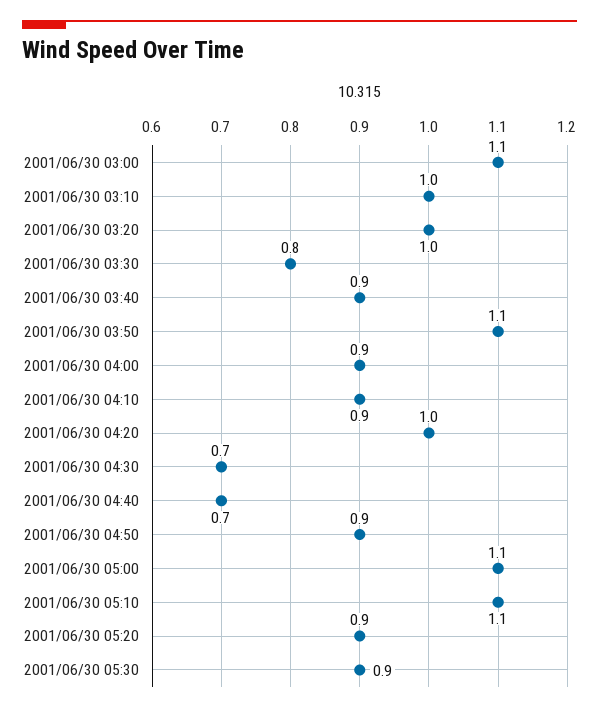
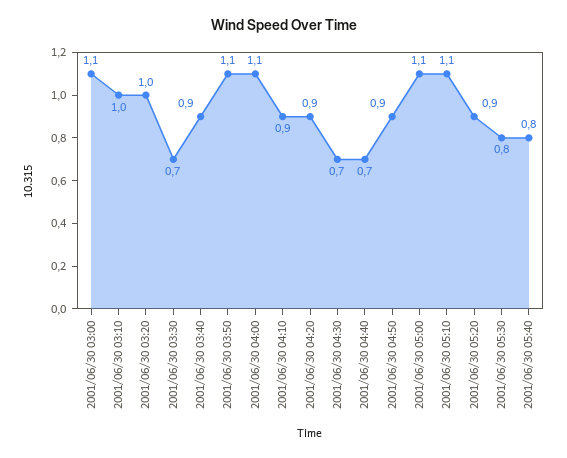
2001/06/30 03:30: 0.8 -> 0.7
2001/06/30 04:00: 0.9 -> 1.1
2001/06/30 04:20: 1 -> 0.9
2001/06/30 05:30: 0.9 -> 0.8
2001/06/30 05:40: none -> 0.8

